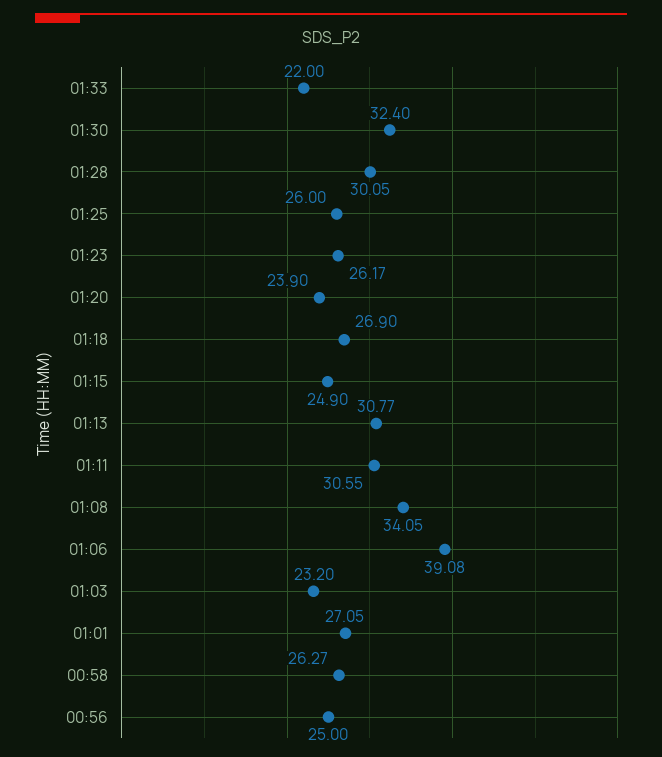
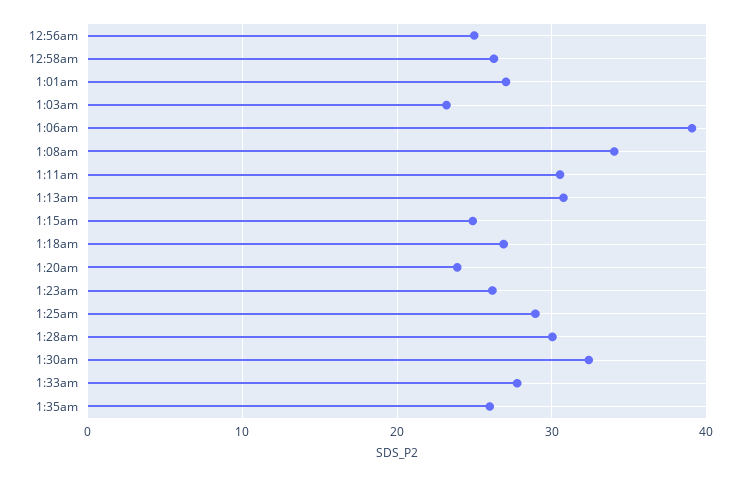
01:33: 22 -> 28
01:25: 26 -> 29
1:35am: none -> 26

